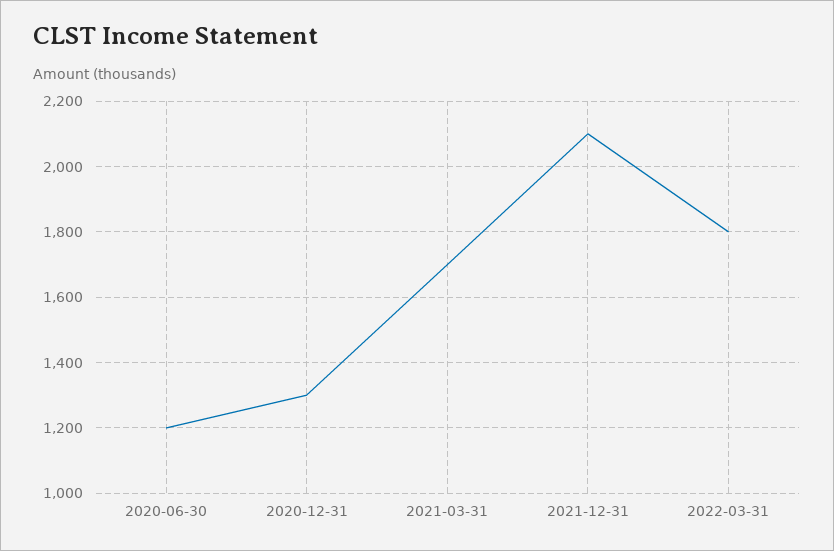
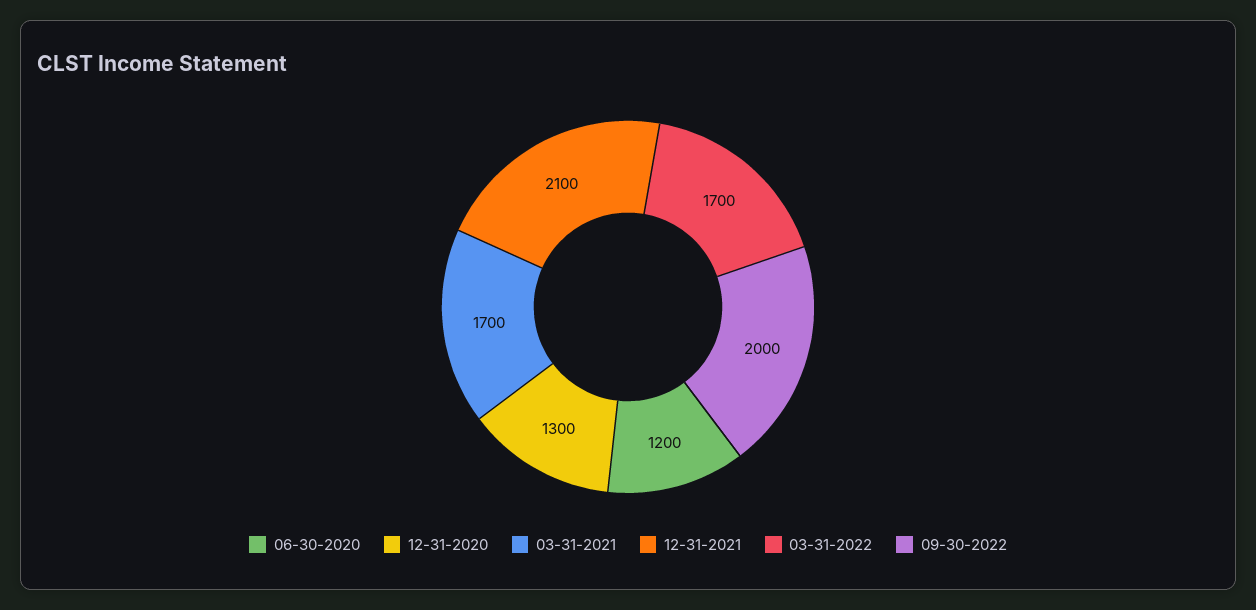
2022-03-31: 1800 -> 1700
09-30-2022: none -> 2000

